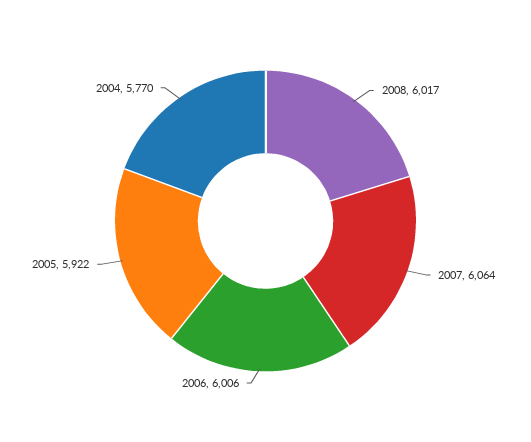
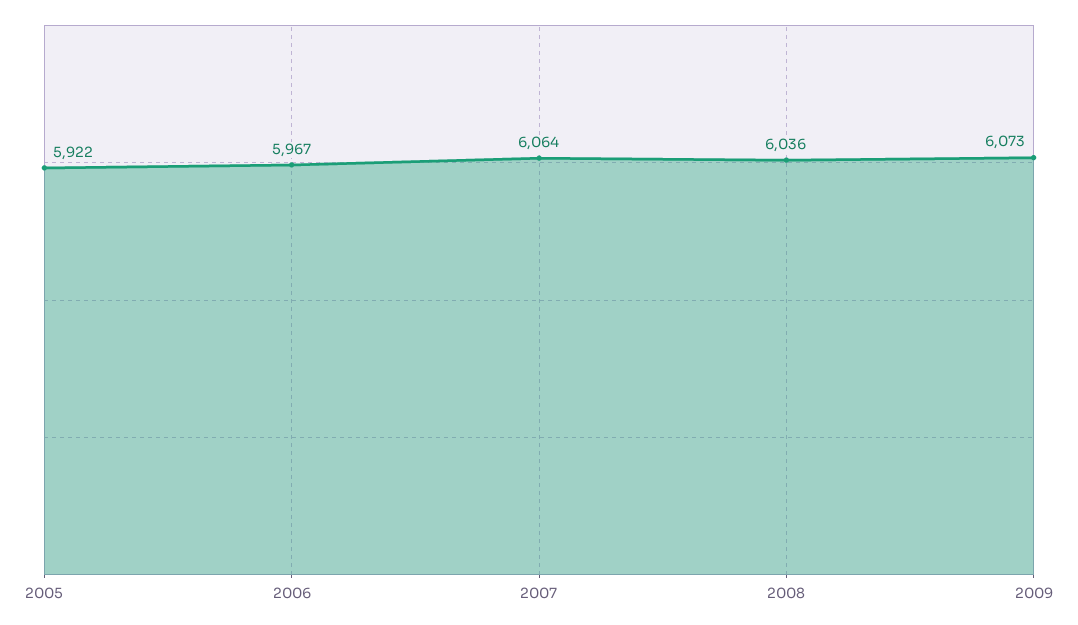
2008: 6017 -> 6036
2006: 6006 -> 5967
2004: 5770 -> none
2009: none -> 6073

